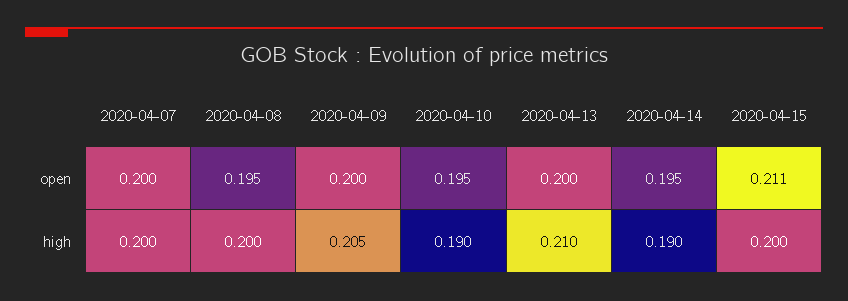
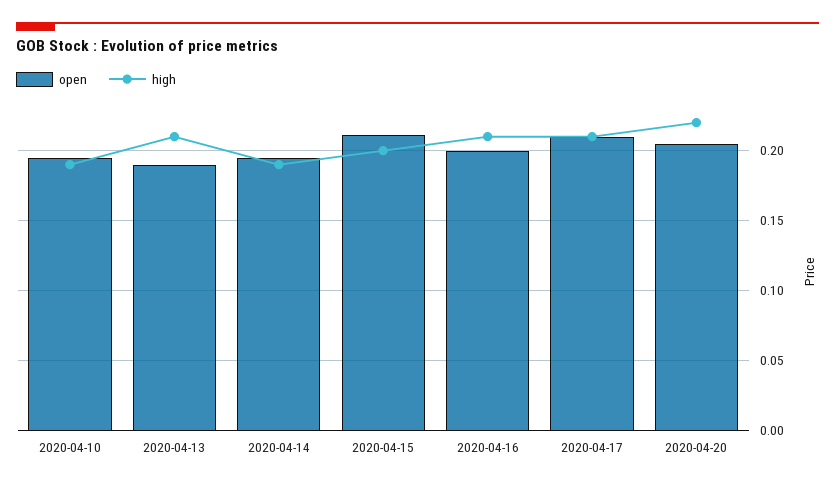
open, 2020-04-07: 0.2 -> none
open, 2020-04-08: 0.195 -> none
open, 2020-04-09: 0.2 -> none
open, 2020-04-13: 0.2 -> 0.19
high, 2020-04-07: 0.2 -> none
high, 2020-04-08: 0.2 -> none
high, 2020-04-09: 0.205 -> none
open, 2020-04-16: none -> 0.2
high, 2020-04-16: none -> 0.21
open, 2020-04-17: none -> 0.21
high, 2020-04-17: none -> 0.21
open, 2020-04-20: none -> 0.205
high, 2020-04-20: none -> 0.22

